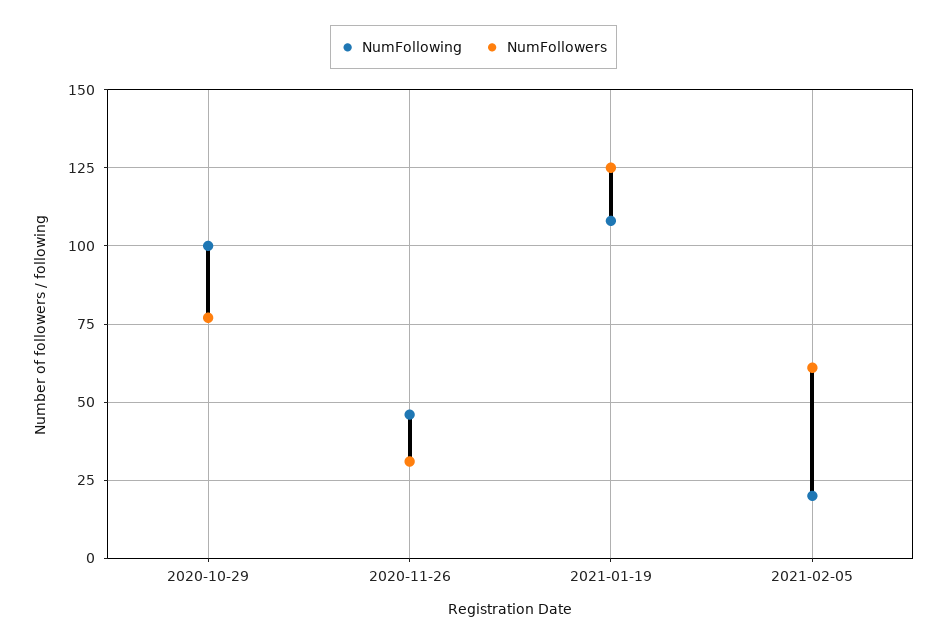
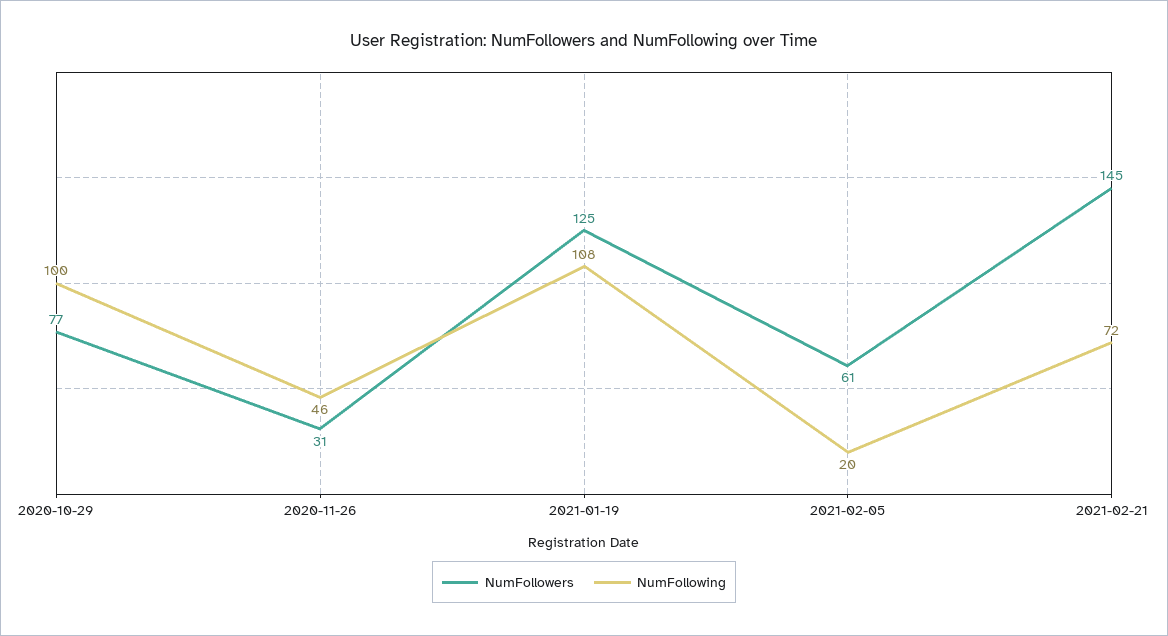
NumFollowers, 2021-02-21: none -> 145
NumFollowing, 2021-02-21: none -> 72

